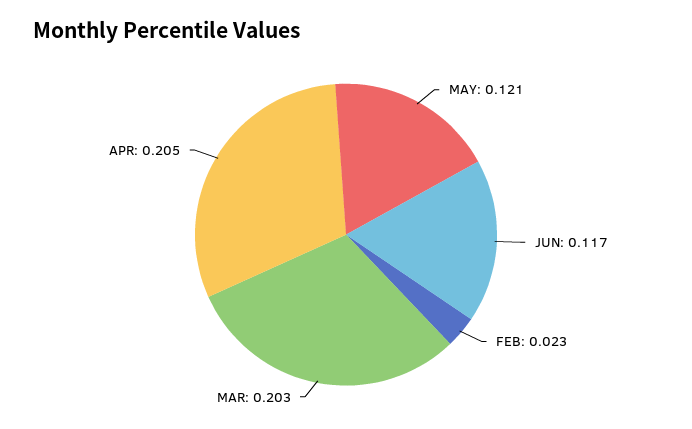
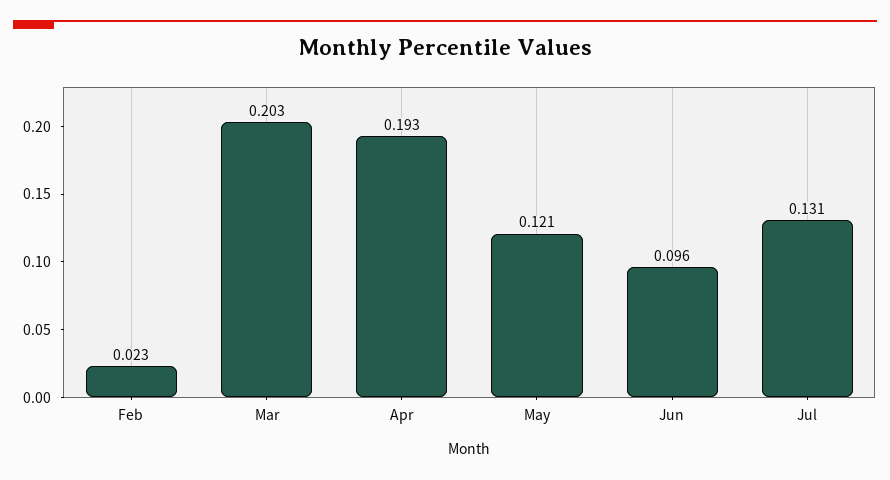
JUN: 0.117 -> 0.096
APR: 0.205 -> 0.193
Jul: none -> 0.131

